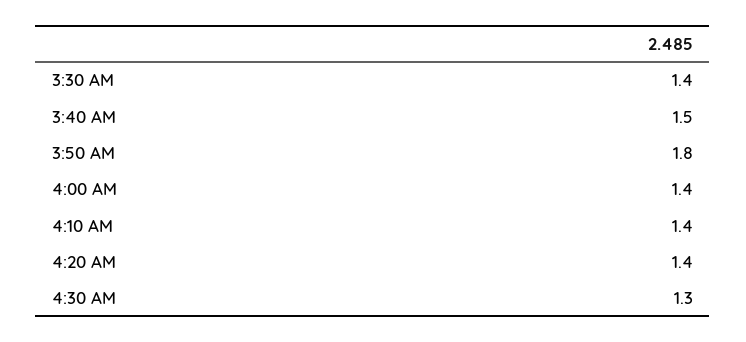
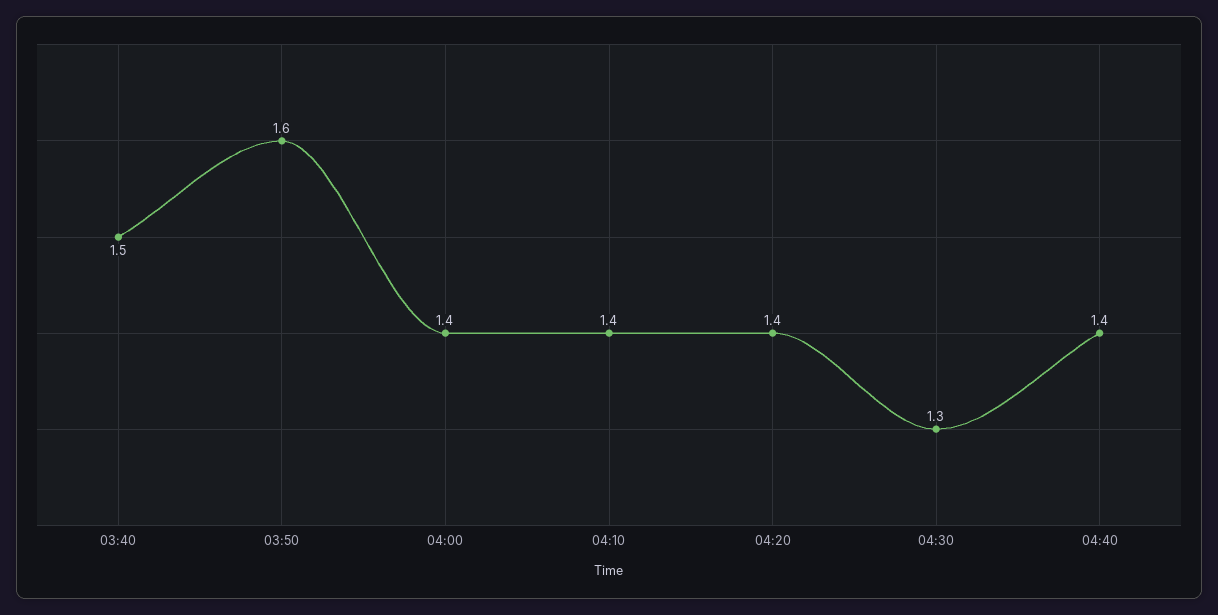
3:30 AM: 1.4 -> none
3:50 AM: 1.8 -> 1.6
04:40: none -> 1.4

